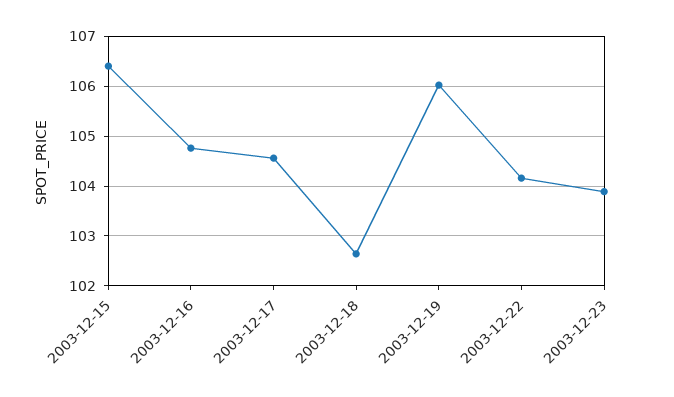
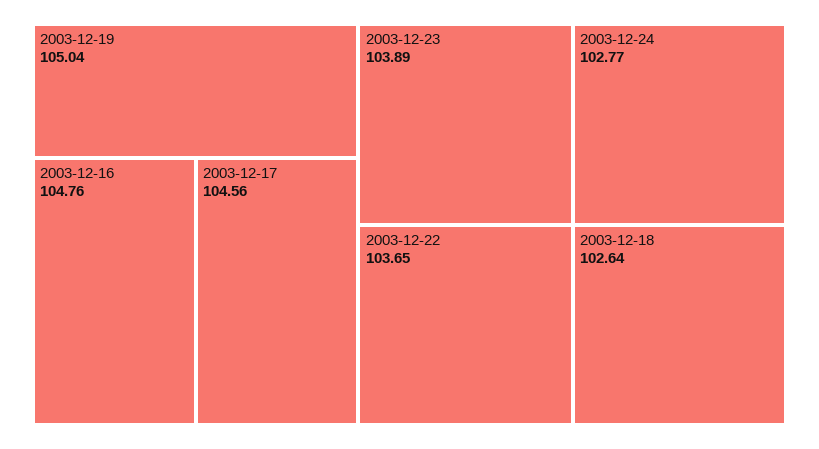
2003-12-15: 106.4 -> none
2003-12-19: 106 -> 105.04
2003-12-22: 104.2 -> 103.65
2003-12-24: none -> 102.77

